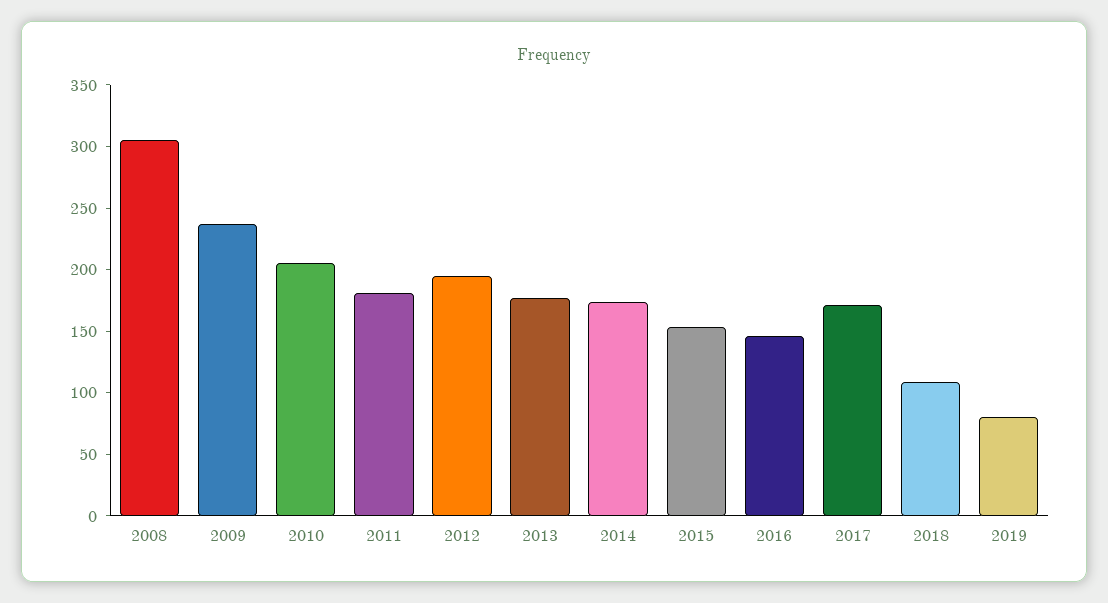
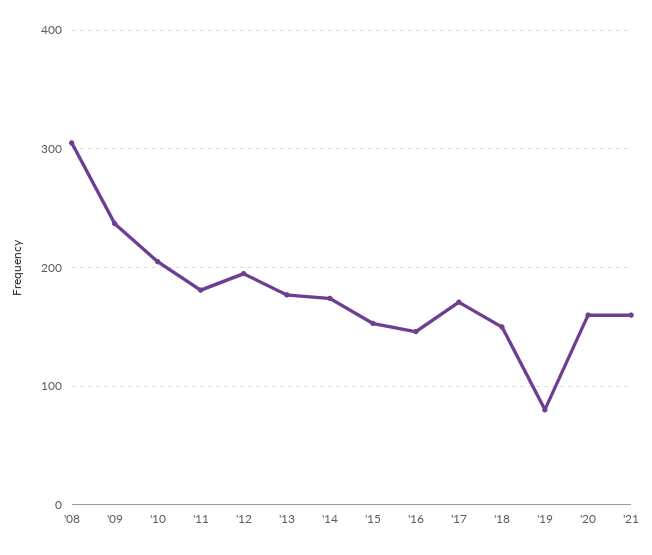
2018: 110 -> 150
'20: none -> 160
'21: none -> 160

